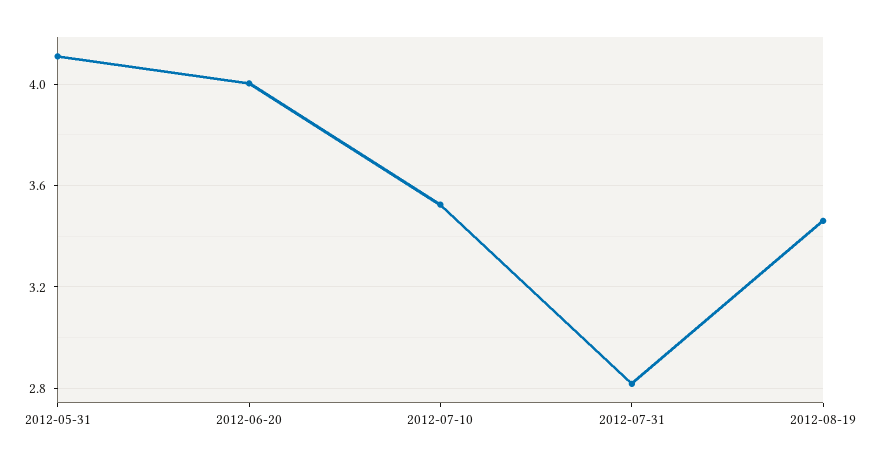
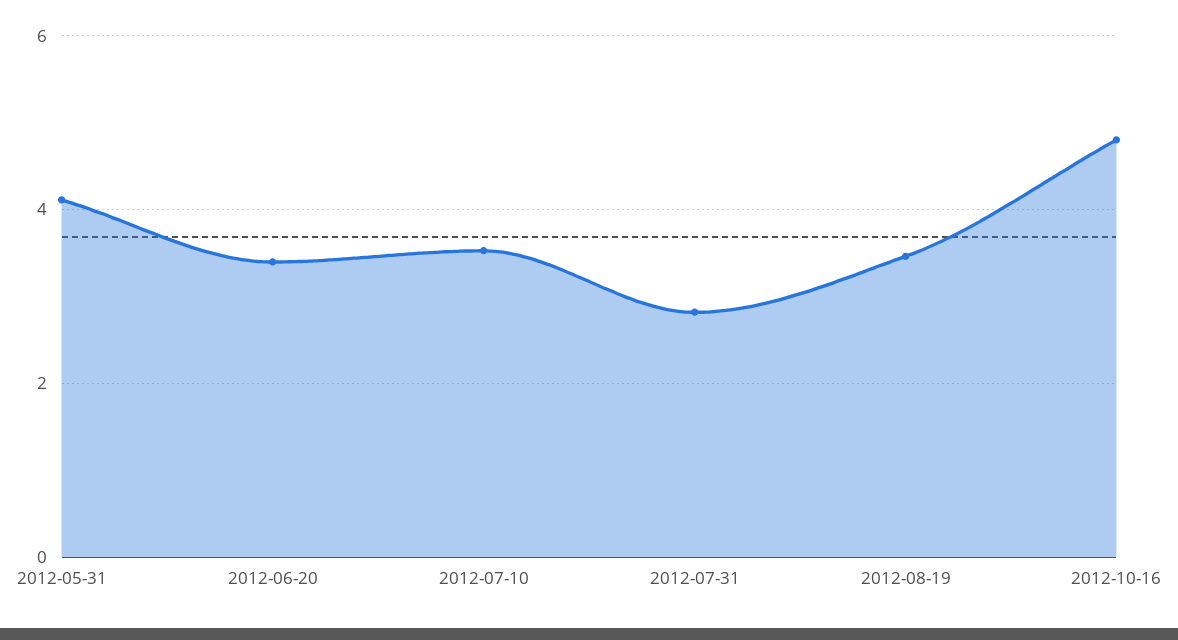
2012-06-20: 4 -> 3.4
2012-10-16: none -> 4.8

